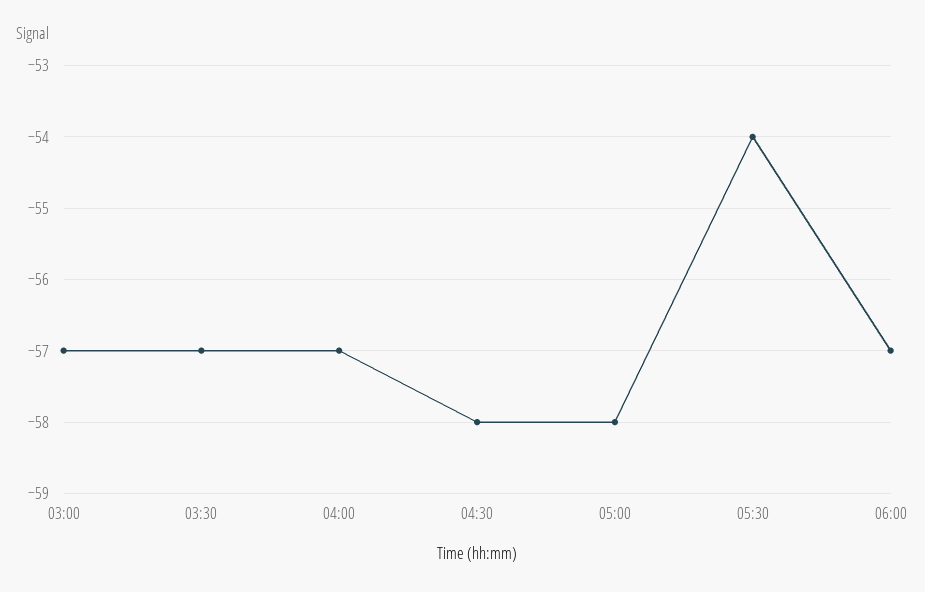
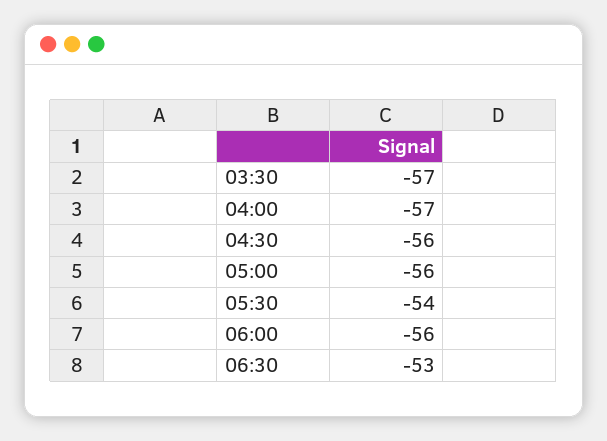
03:00: -57 -> none
04:30: -58 -> -56
05:00: -58 -> -56
06:00: -57 -> -56
06:30: none -> -53

